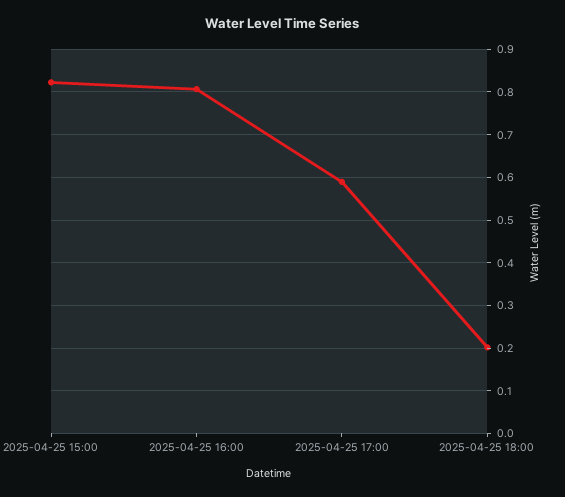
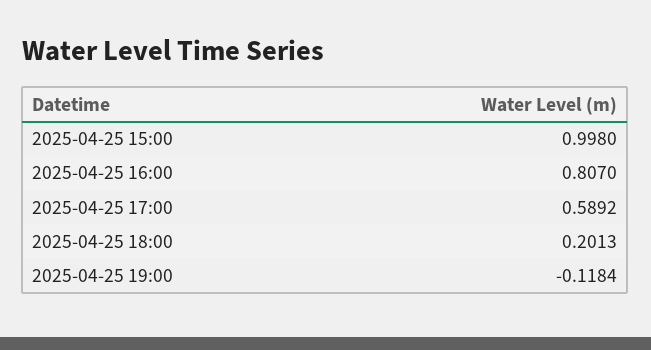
2025-04-25 15:00: 0.82 -> 0.998
2025-04-25 19:00: none -> -0.1184

